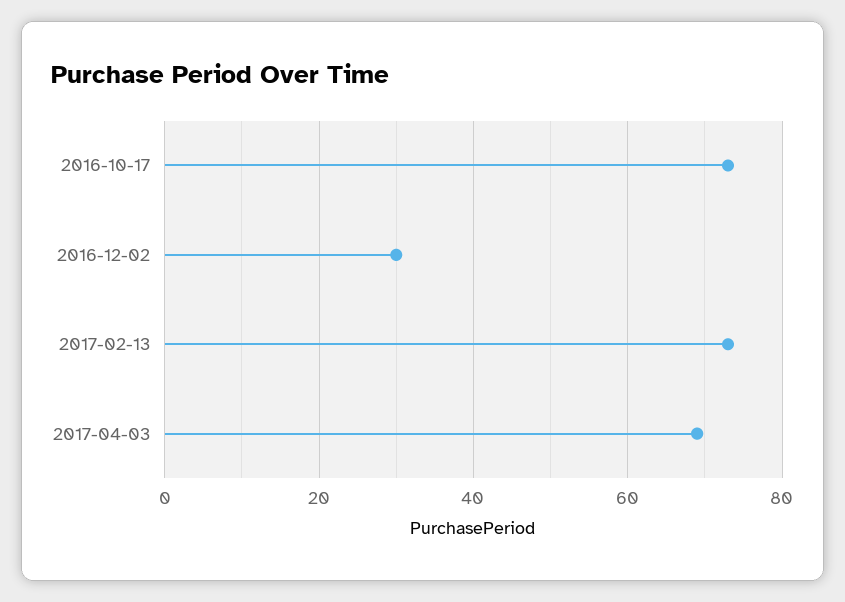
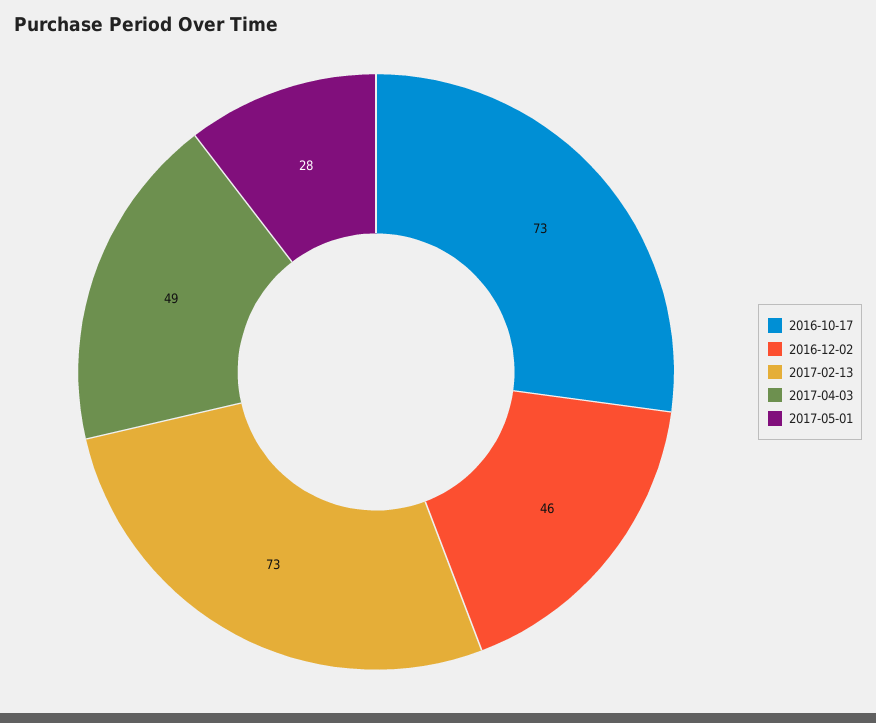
2016-12-02: 30 -> 46
2017-04-03: 70 -> 49
2017-05-01: none -> 28

